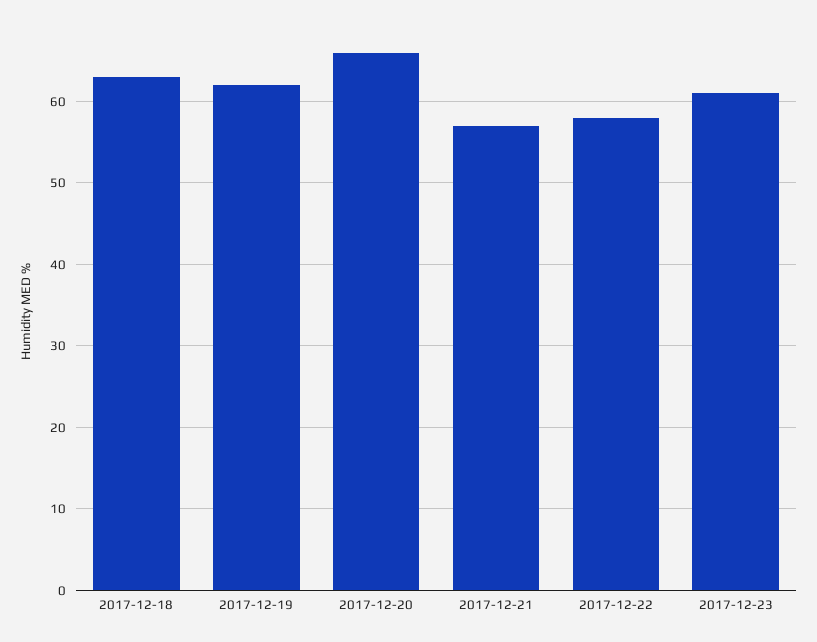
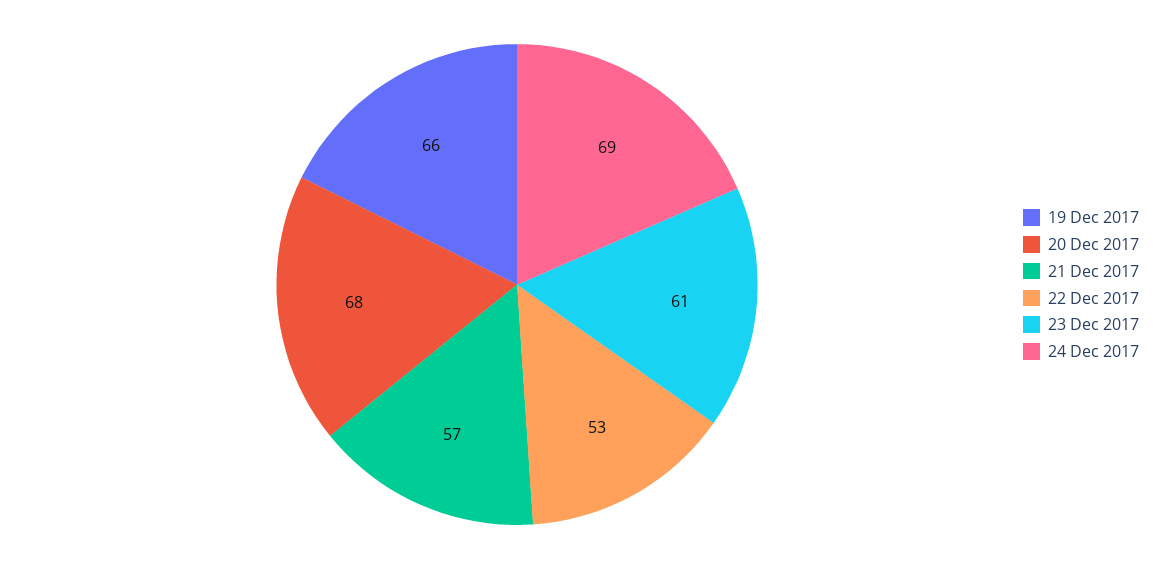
2017-12-18: 63 -> none
2017-12-19: 62 -> 66
2017-12-20: 66 -> 68
2017-12-22: 58 -> 53
24 Dec 2017: none -> 69

